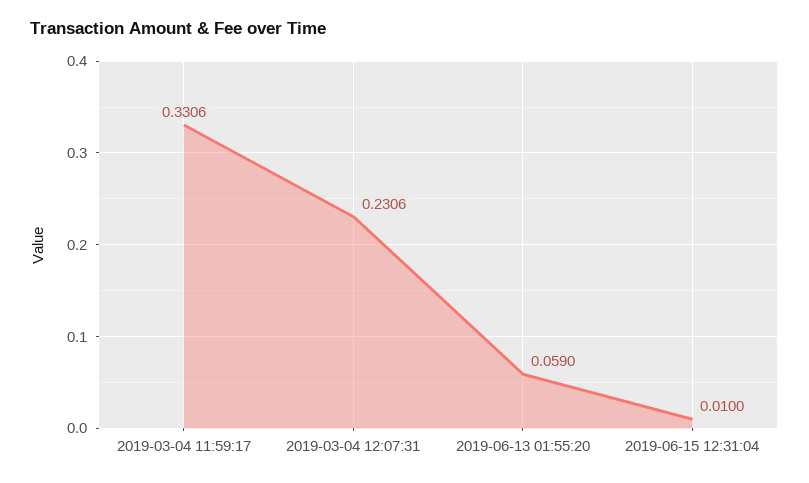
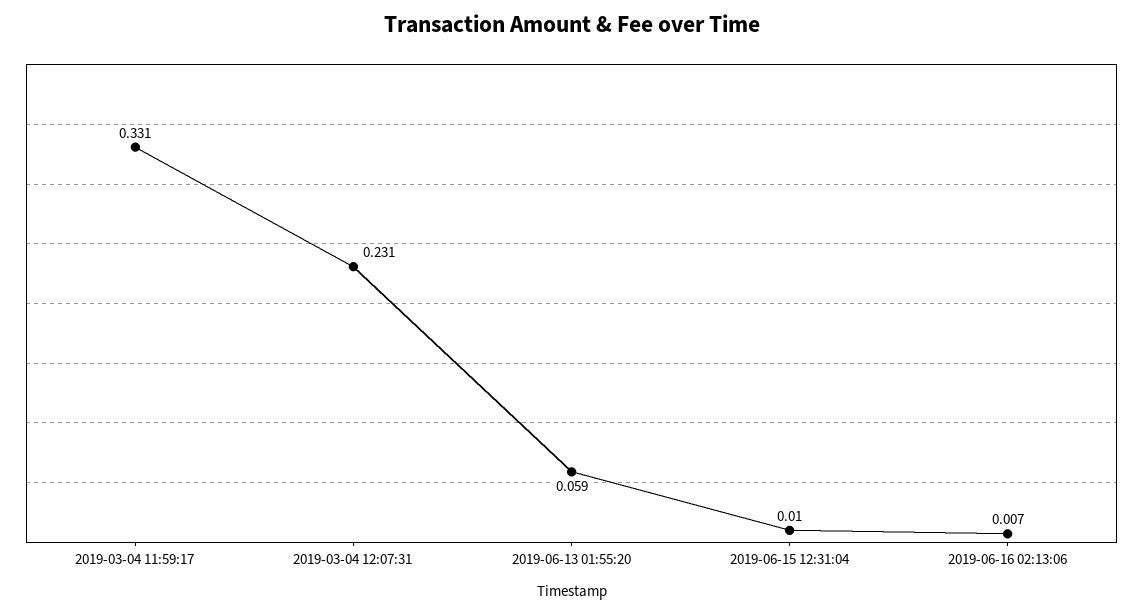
2019-06-16 02:13:06: none -> 0.007

